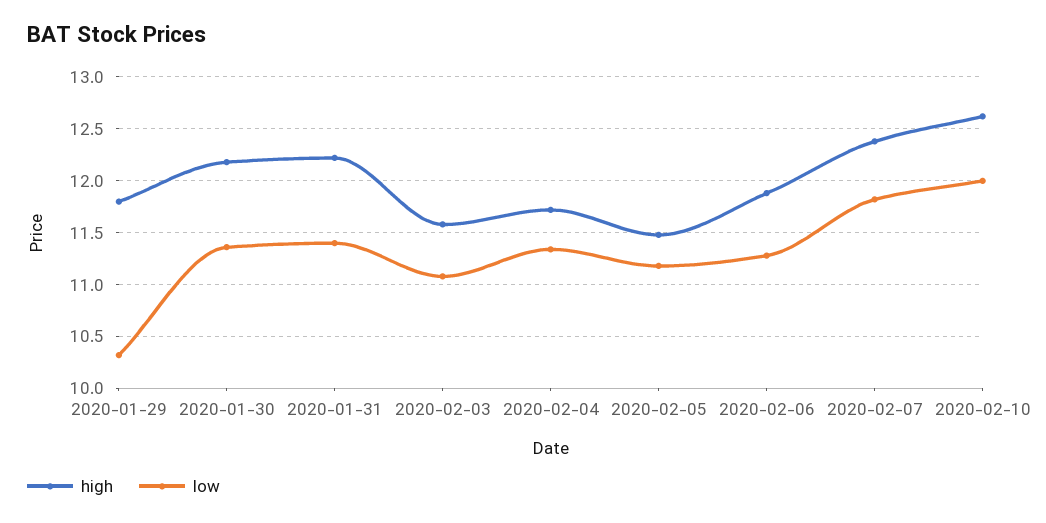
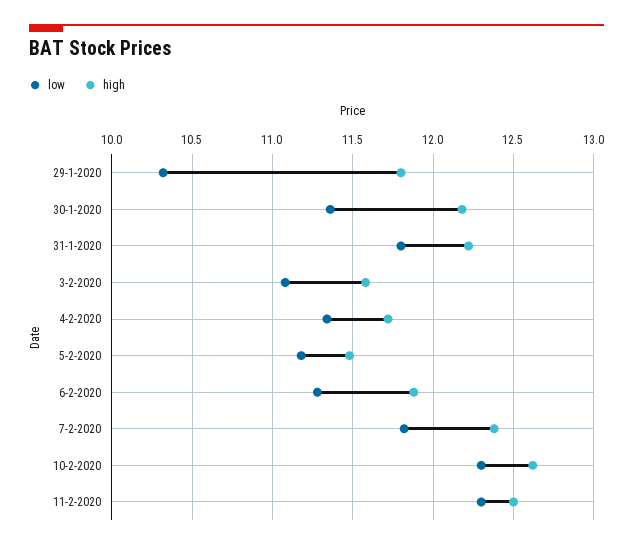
low, 2020-01-31: 11.4 -> 11.8
low, 2020-02-10: 12 -> 12.3
low, 11-2-2020: none -> 12.3
high, 11-2-2020: none -> 12.5

